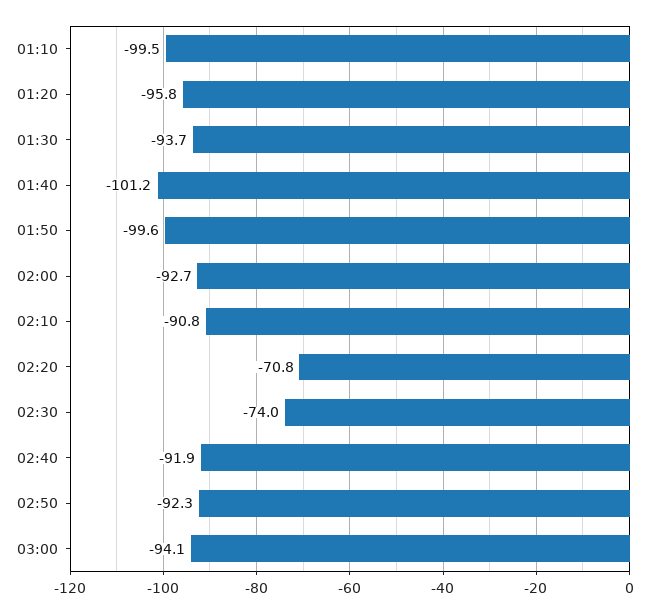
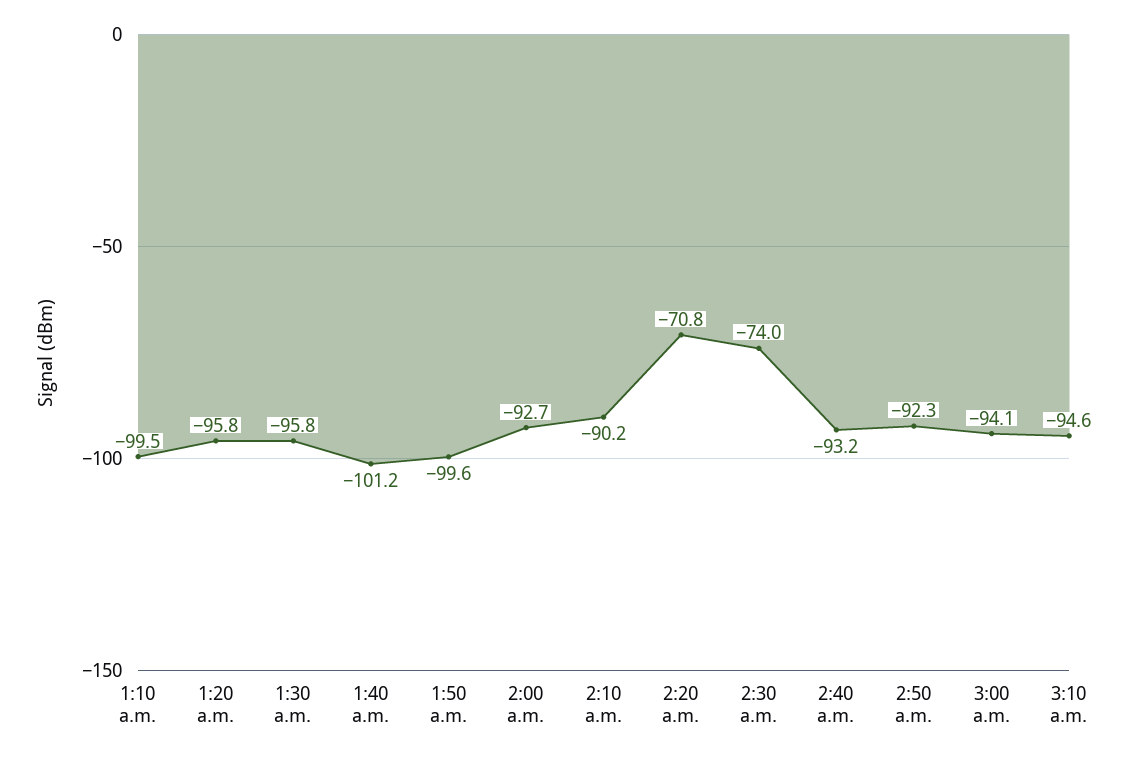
01:30: -93.7 -> -95.8
02:10: -90.8 -> -90.2
02:40: -91.9 -> -93.2
3:10 a.m.: none -> -94.6

